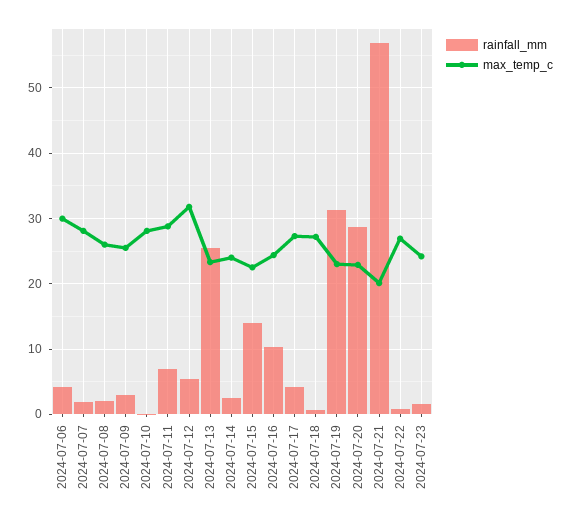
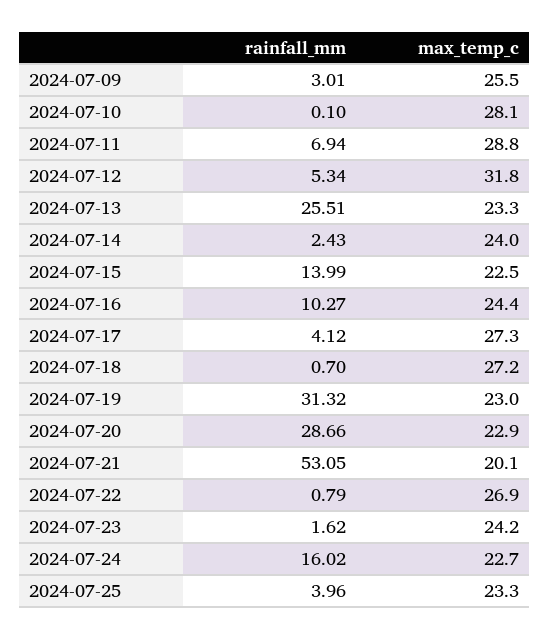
rainfall_mm, 2024-07-06: 4 -> none
max_temp_c, 2024-07-06: 30 -> none
rainfall_mm, 2024-07-07: 2 -> none
max_temp_c, 2024-07-07: 28 -> none
rainfall_mm, 2024-07-08: 2 -> none
max_temp_c, 2024-07-08: 26 -> none
rainfall_mm, 2024-07-21: 57 -> 53.05
rainfall_mm, 2024-07-24: none -> 16.02
max_temp_c, 2024-07-24: none -> 22.7
rainfall_mm, 2024-07-25: none -> 3.96
max_temp_c, 2024-07-25: none -> 23.3

